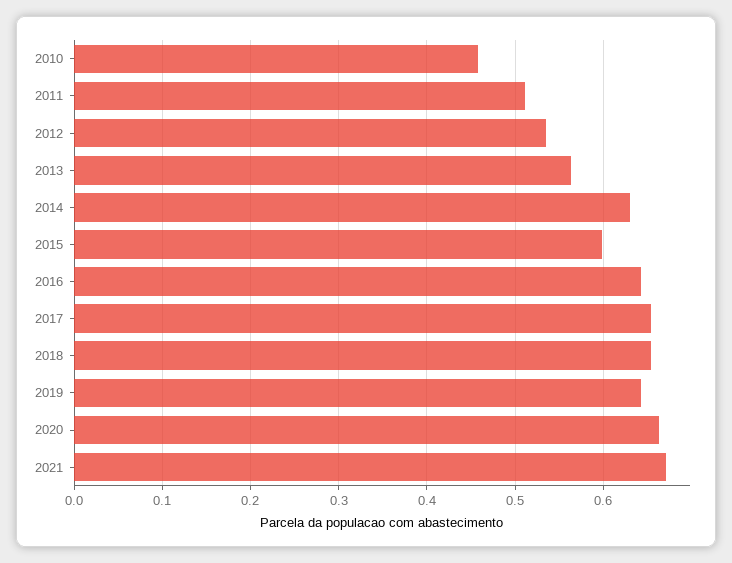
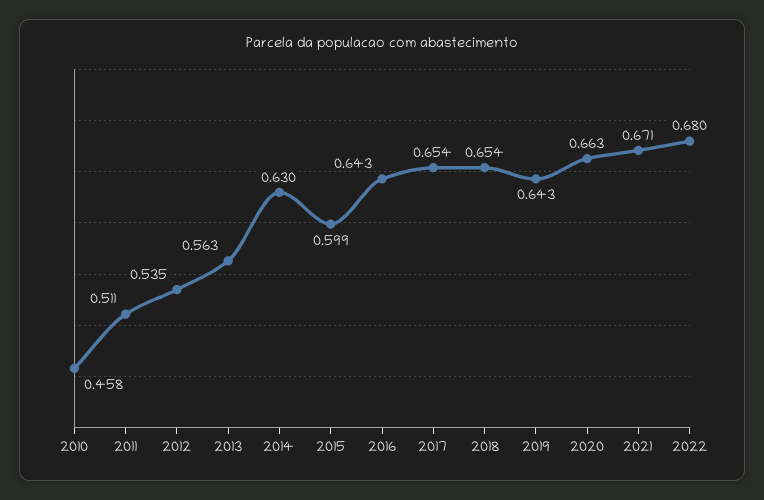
2022: none -> 0.68

